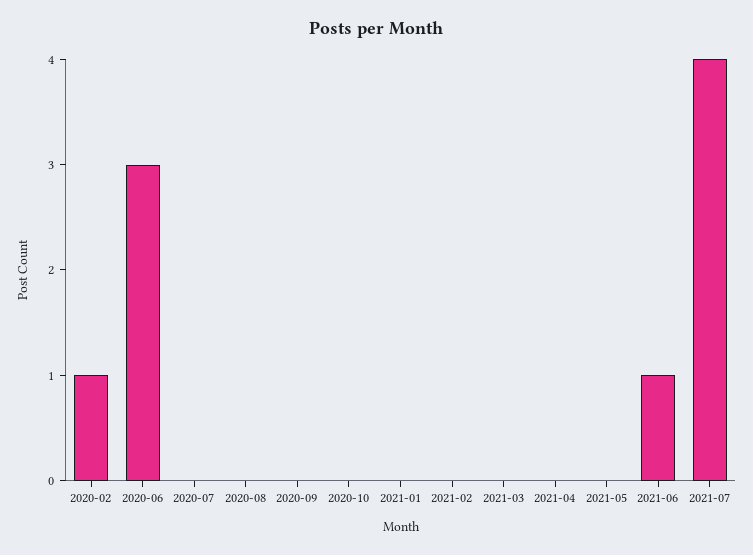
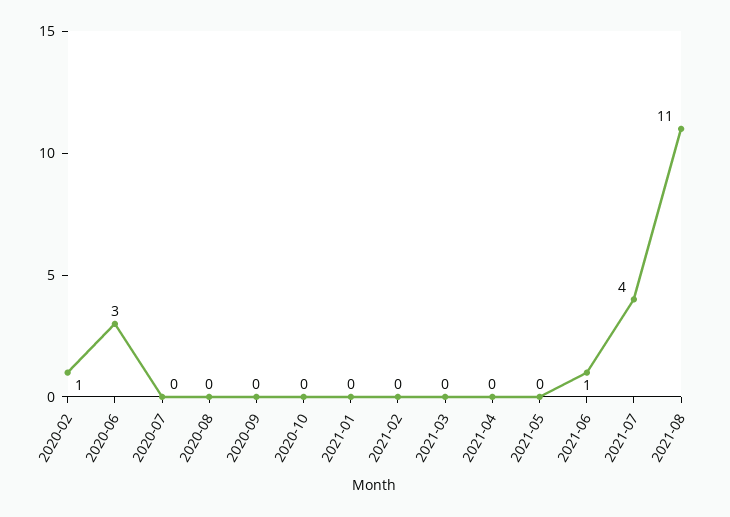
2021-08: none -> 11

